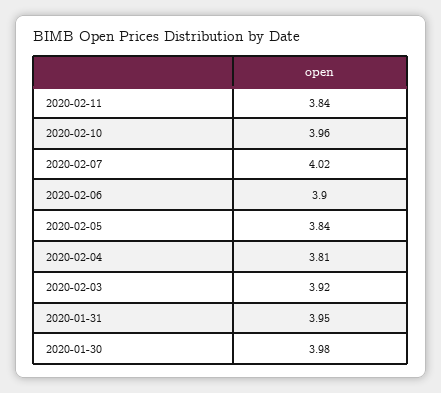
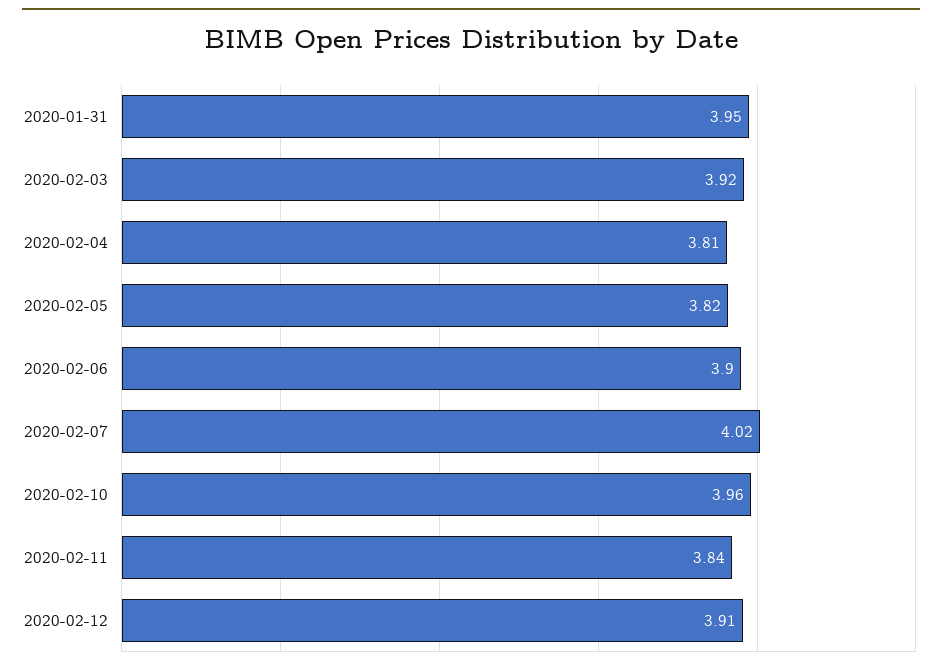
2020-02-05: 3.84 -> 3.82
2020-01-30: 3.98 -> none
2020-02-12: none -> 3.91

